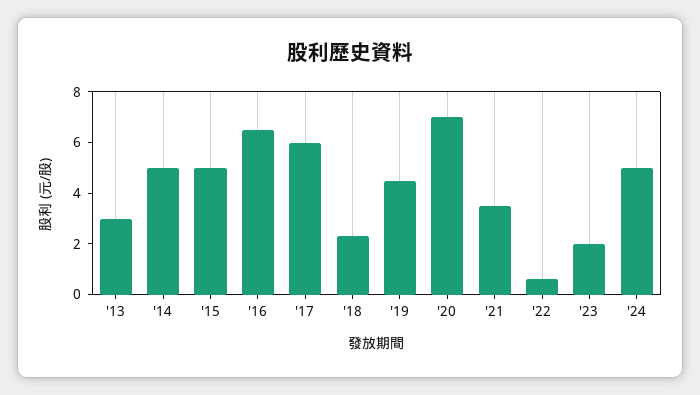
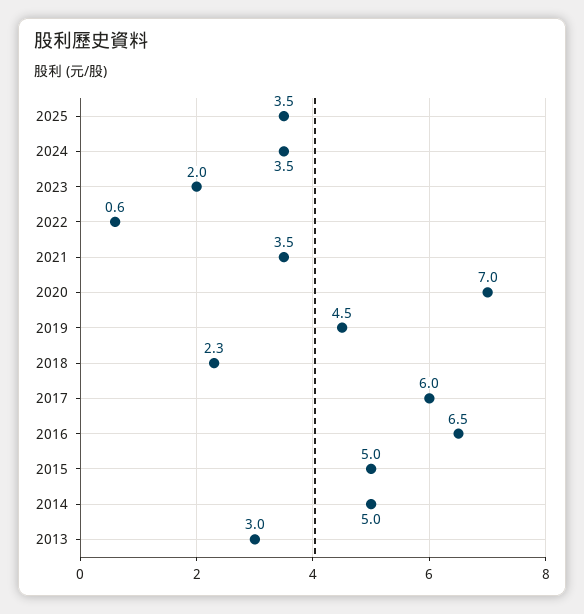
'24: 5 -> 3.5
2025: none -> 3.5

